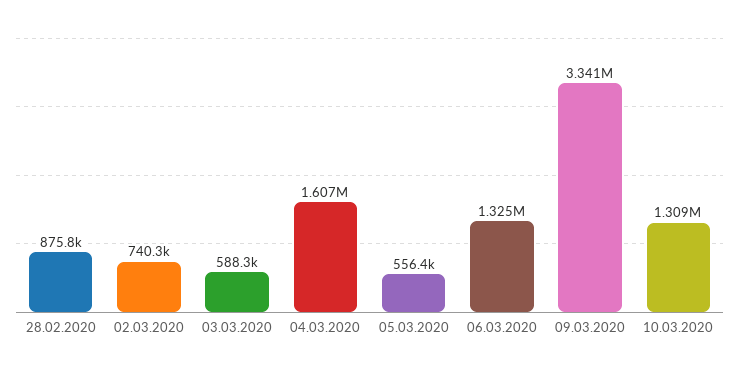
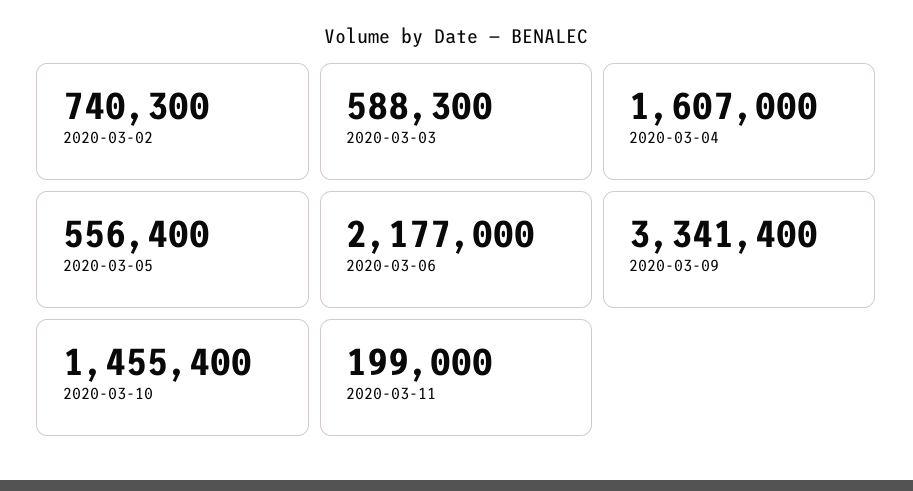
28.02.2020: 875800 -> none
06.03.2020: 1325000 -> 2177000
10.03.2020: 1309000 -> 1455400
2020-03-11: none -> 199000

